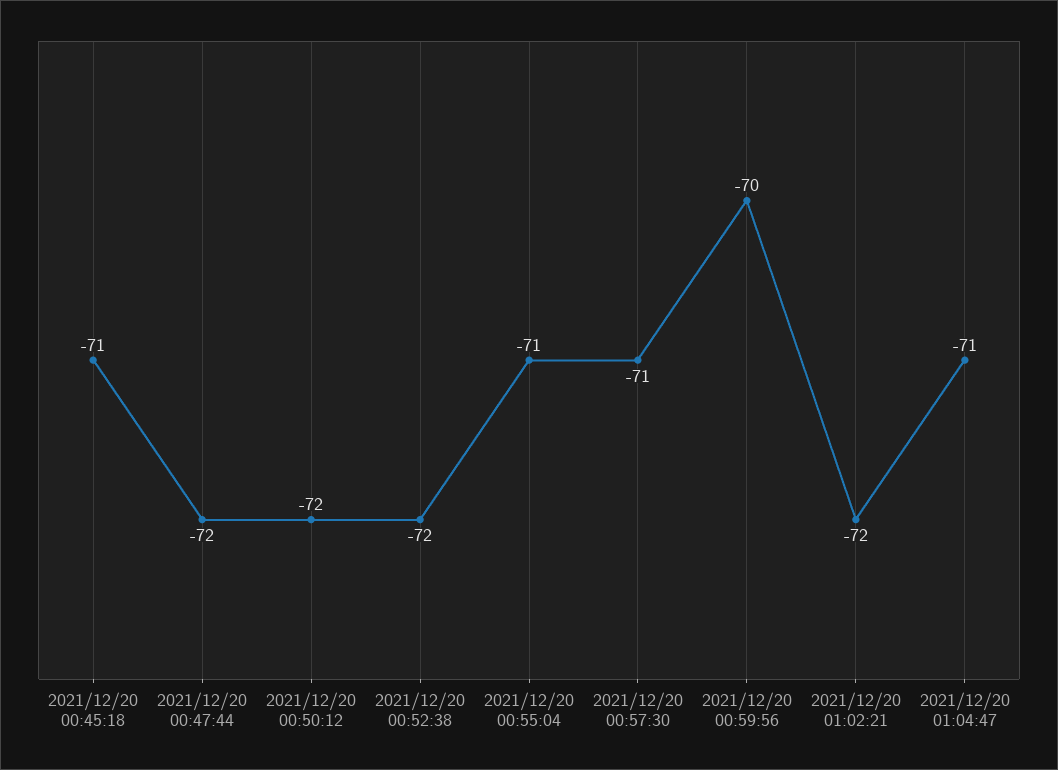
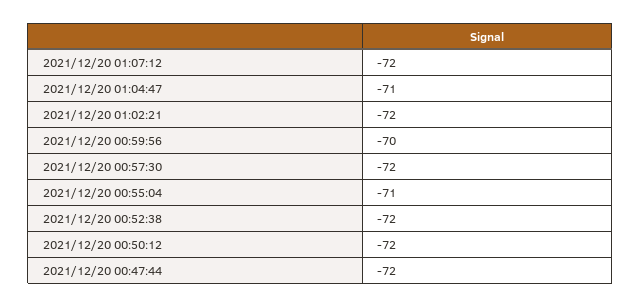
2021/12/20 00:45:18: -71 -> none
2021/12/20 00:57:30: -71 -> -72
2021/12/20 01:07:12: none -> -72

